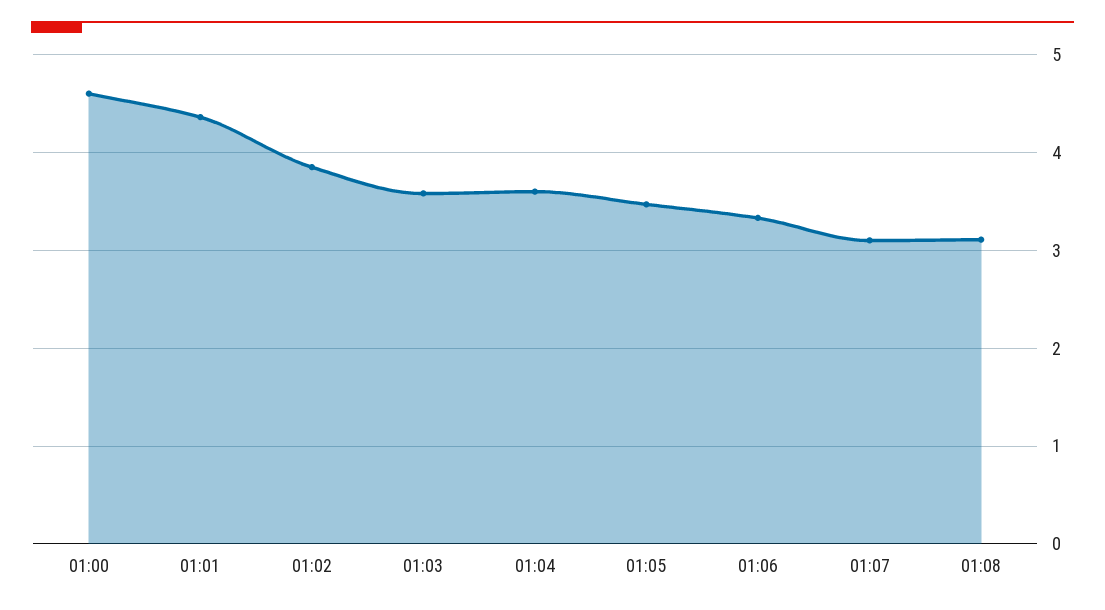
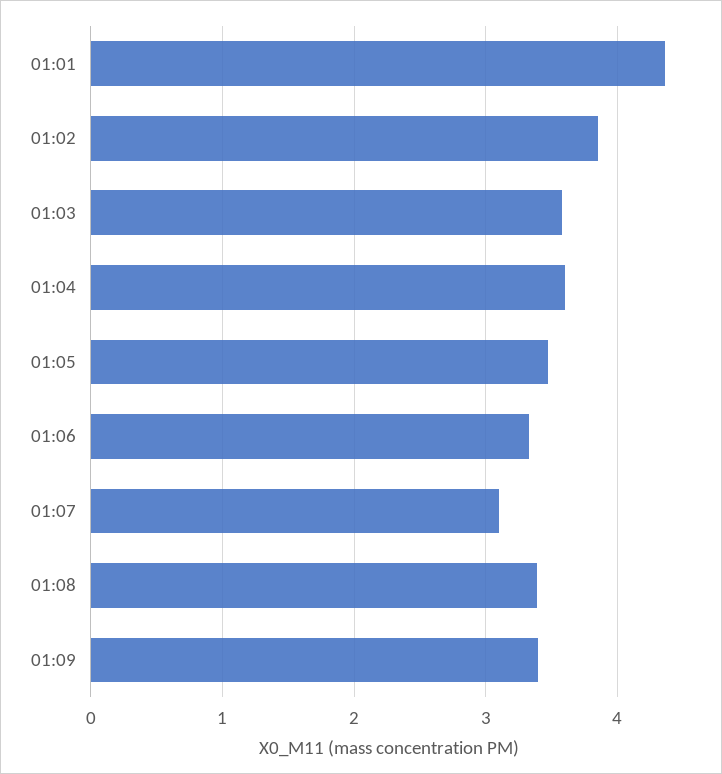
01:00: 4.6 -> none
01:08: 3.1 -> 3.4
01:09: none -> 3.4

